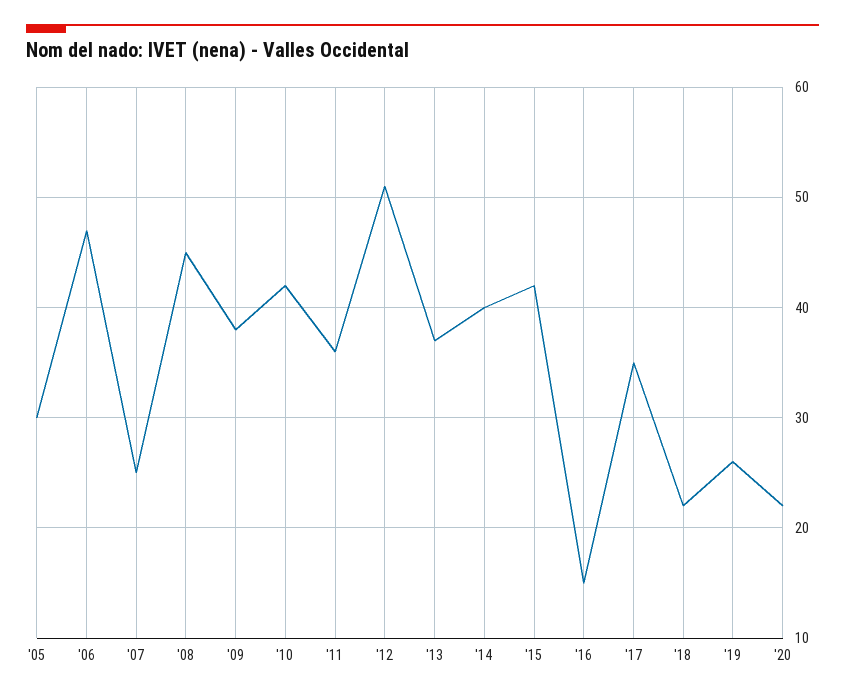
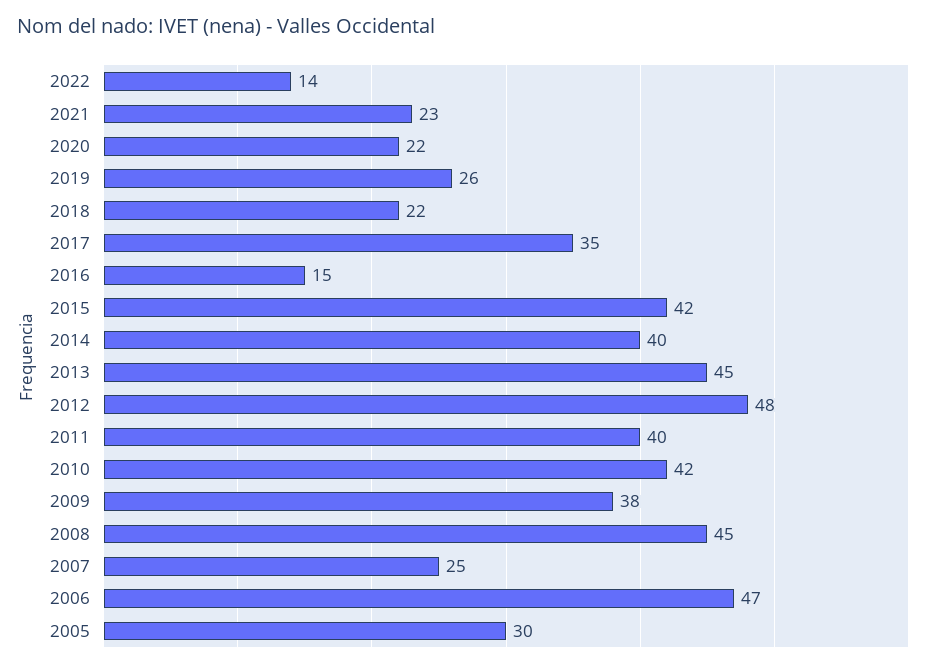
'11: 36 -> 40
'12: 51 -> 48
'13: 37 -> 45
2022: none -> 14
2021: none -> 23

